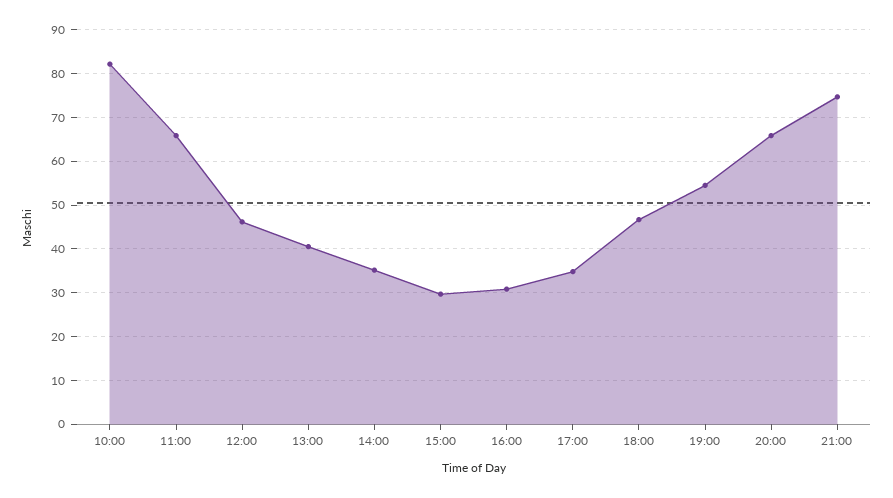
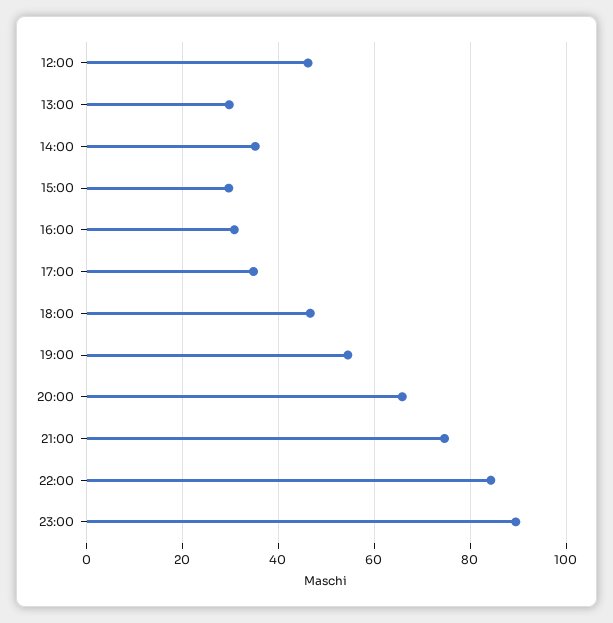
10:00: 82 -> none
11:00: 66 -> none
13:00: 40 -> 30
22:00: none -> 84
23:00: none -> 90

